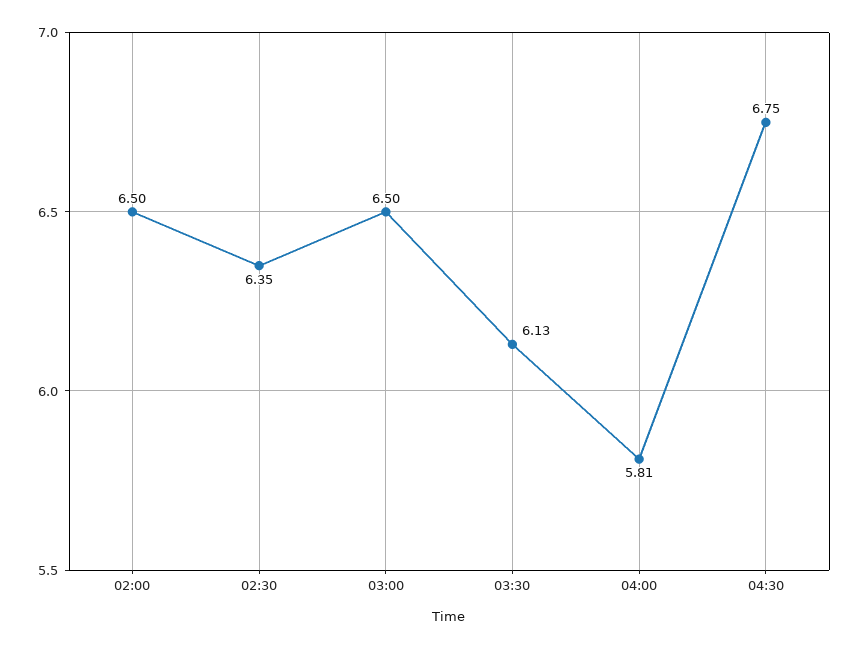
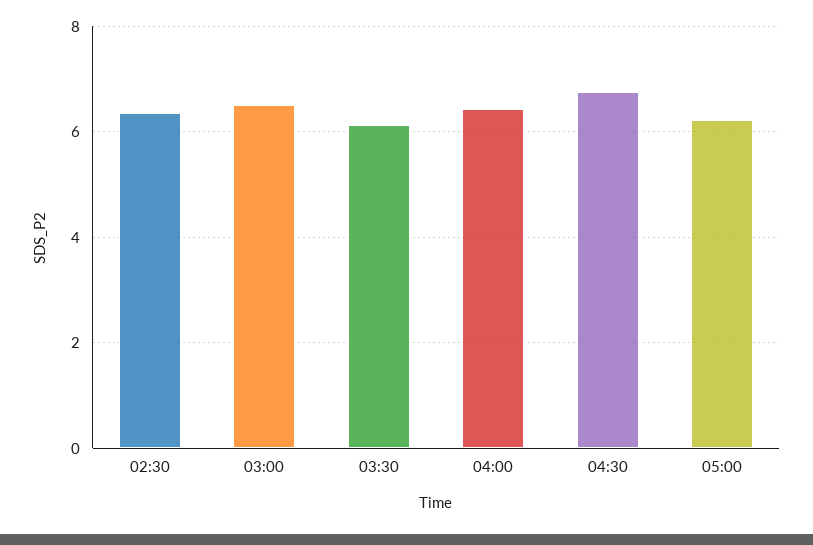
02:00: 6.5 -> none
04:00: 5.81 -> 6.4
05:00: none -> 6.2

